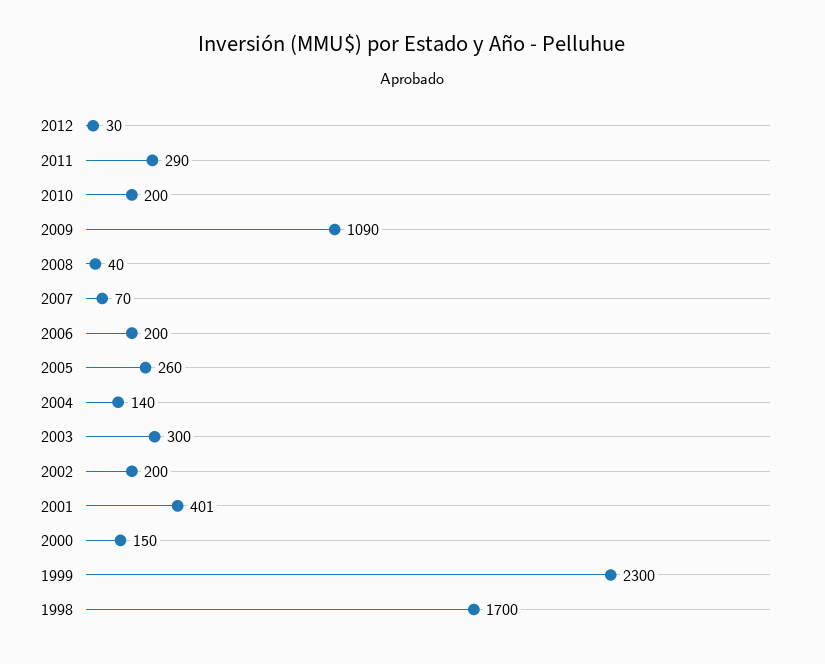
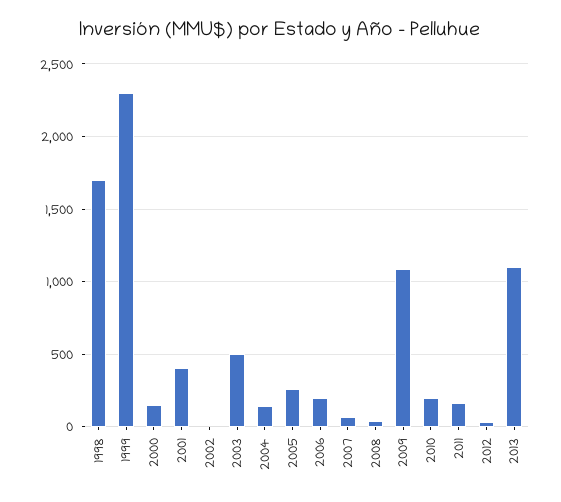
2011: 290 -> 150
2003: 300 -> 500
2002: 200 -> 0
2013: none -> 1100

